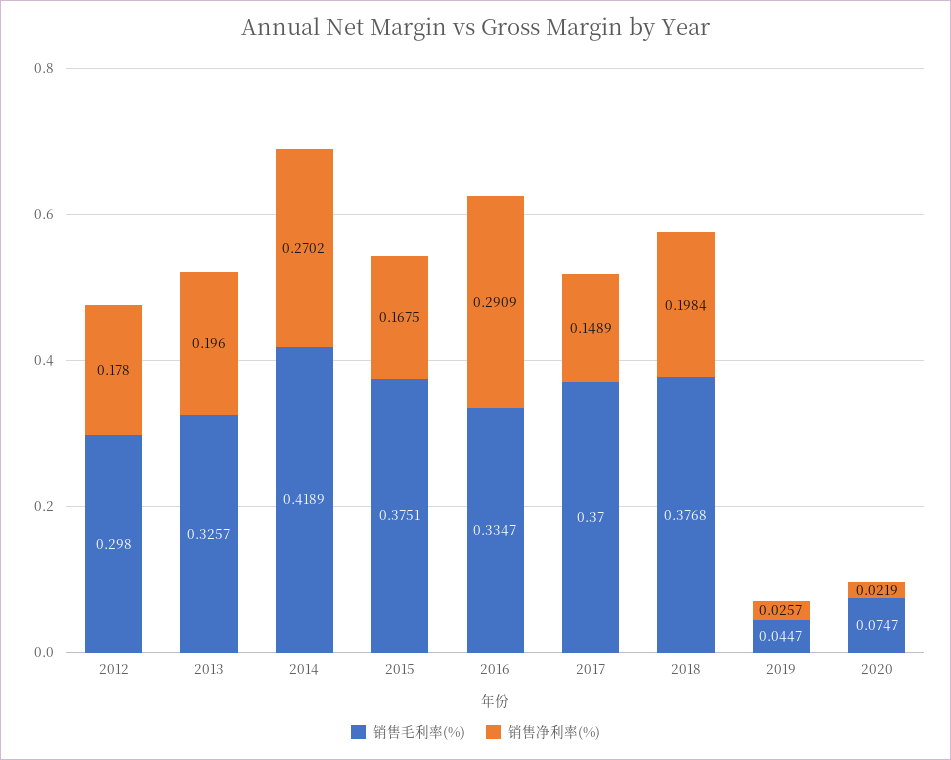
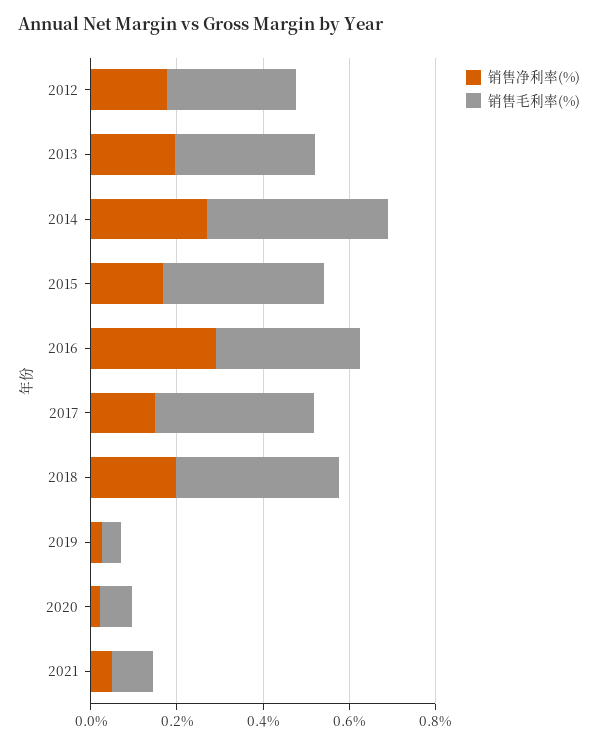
销售净利率(%), 2021: none -> 0.05
销售毛利率(%), 2021: none -> 0.1

